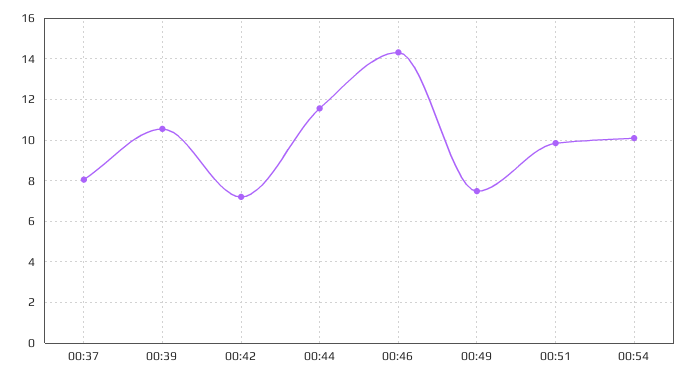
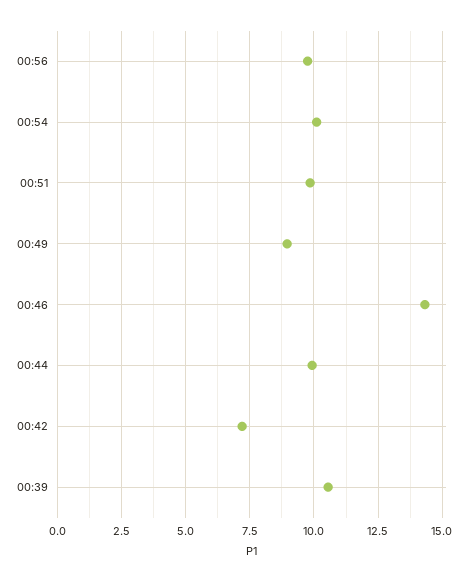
00:37: 8 -> none
00:44: 11.5 -> 10
00:49: 7.5 -> 9
00:56: none -> 9.75

